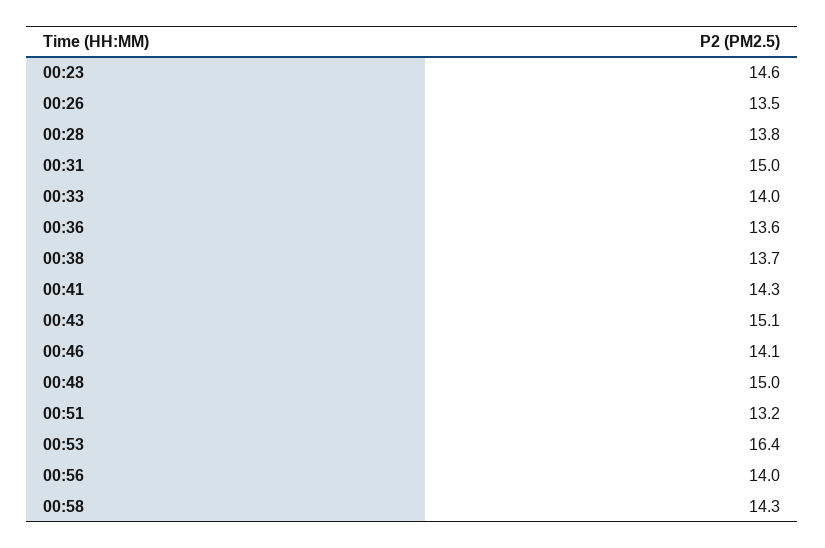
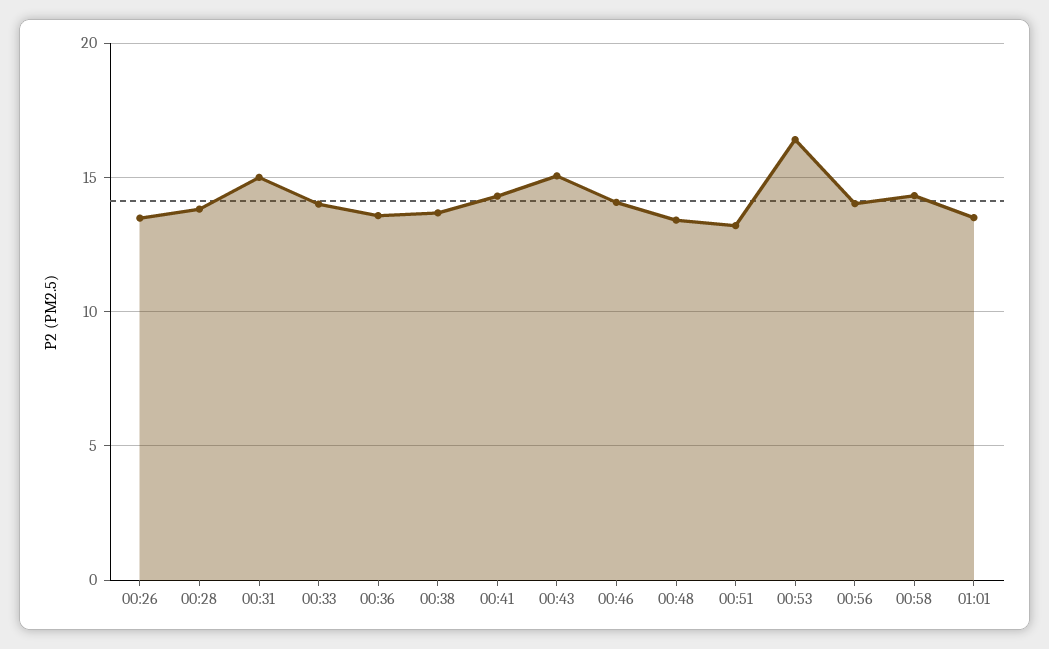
00:23: 14.6 -> none
00:48: 15 -> 13.5
01:01: none -> 13.5

